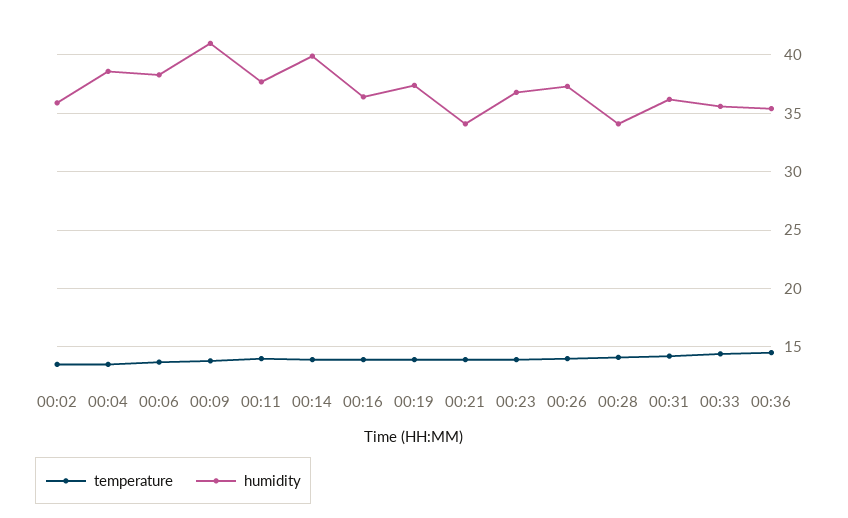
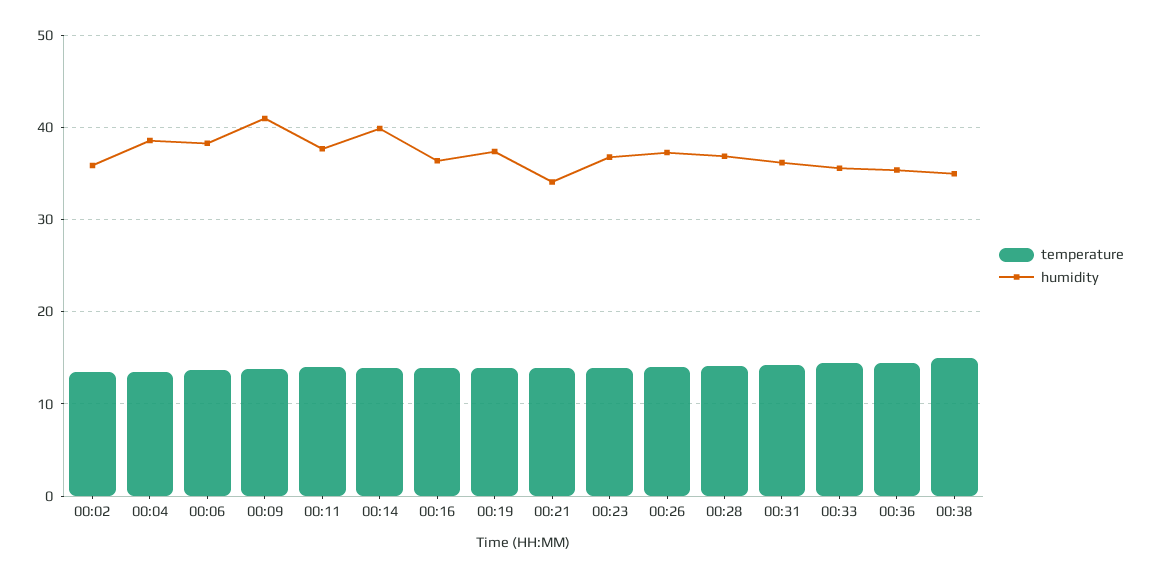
humidity, 00:28: 34 -> 37
temperature, 00:38: none -> 15
humidity, 00:38: none -> 35

